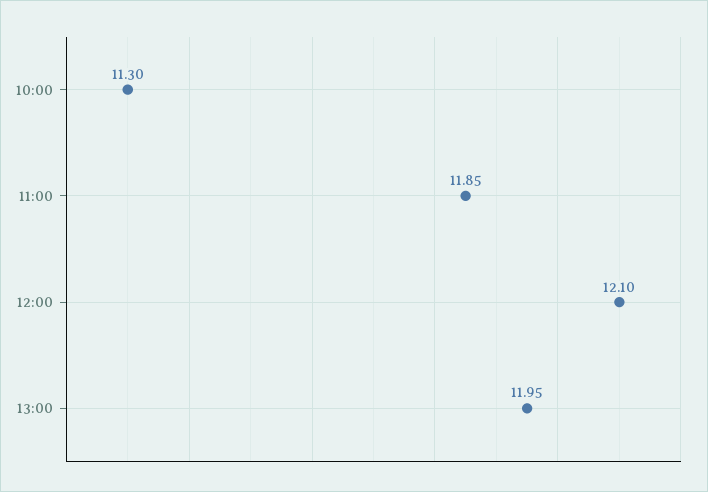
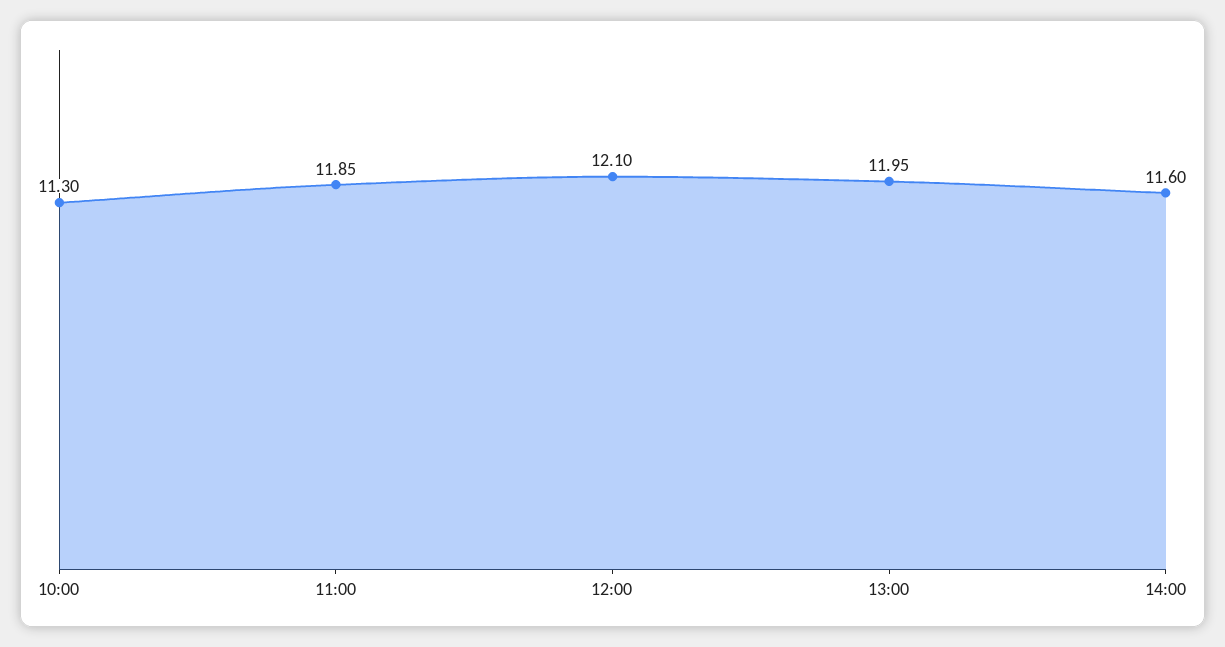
14:00: none -> 11.6

